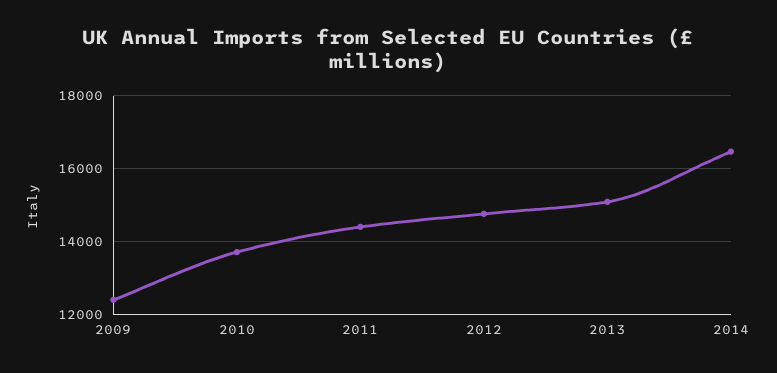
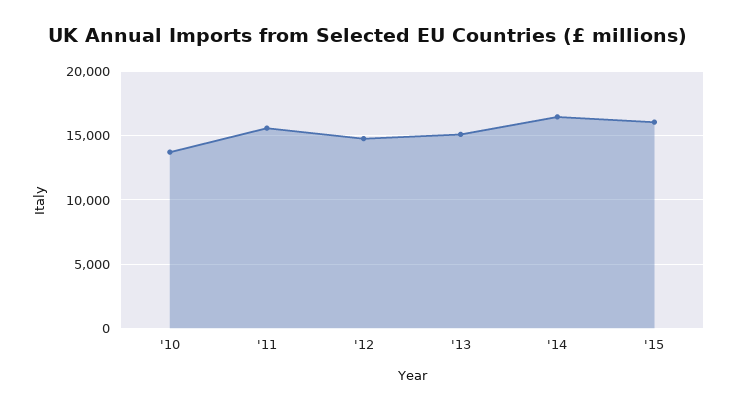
2009: 12400 -> none
2011: 14400 -> 15500
'15: none -> 16000

